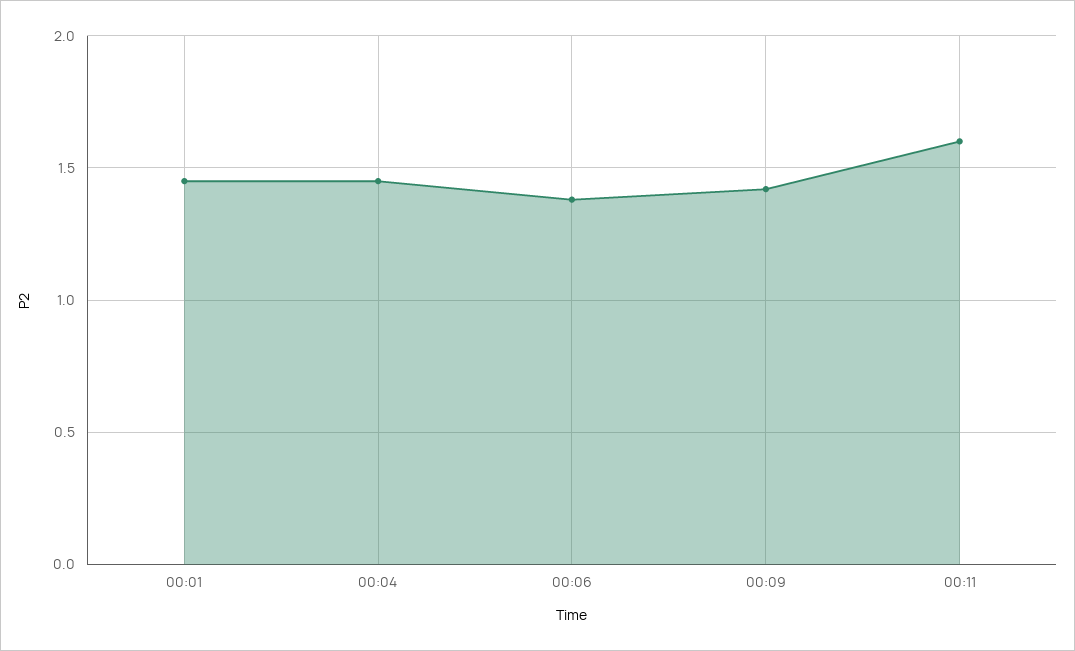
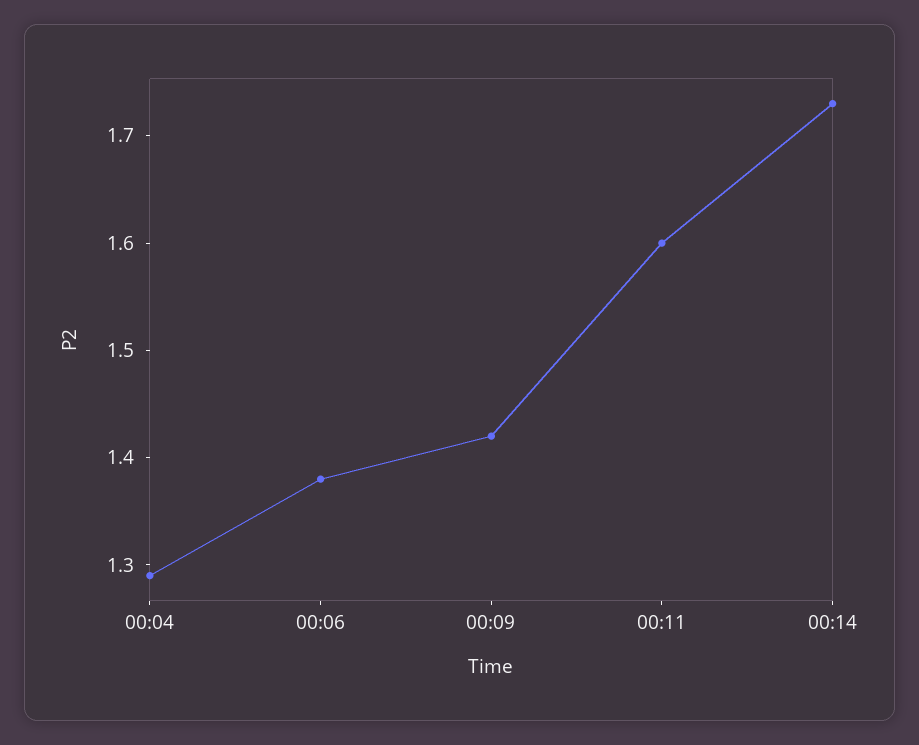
00:01: 1.45 -> none
00:04: 1.45 -> 1.29
00:14: none -> 1.73

